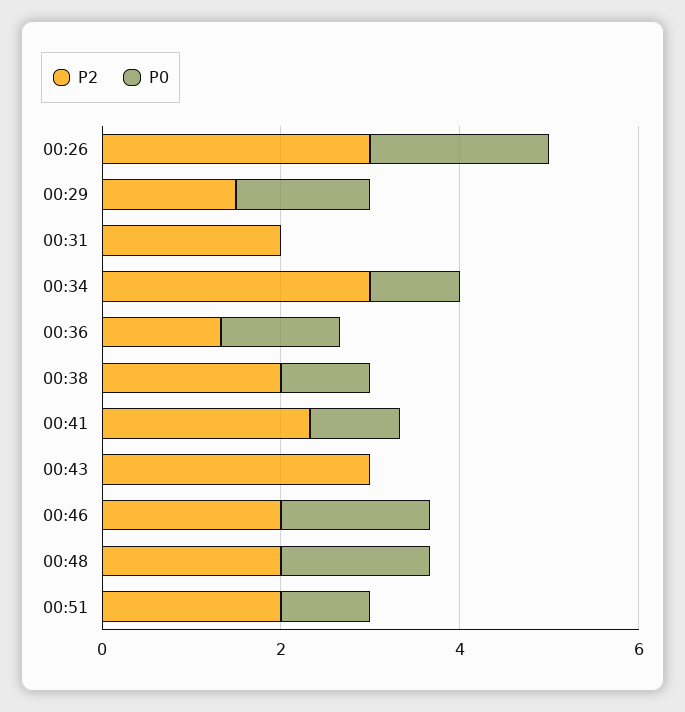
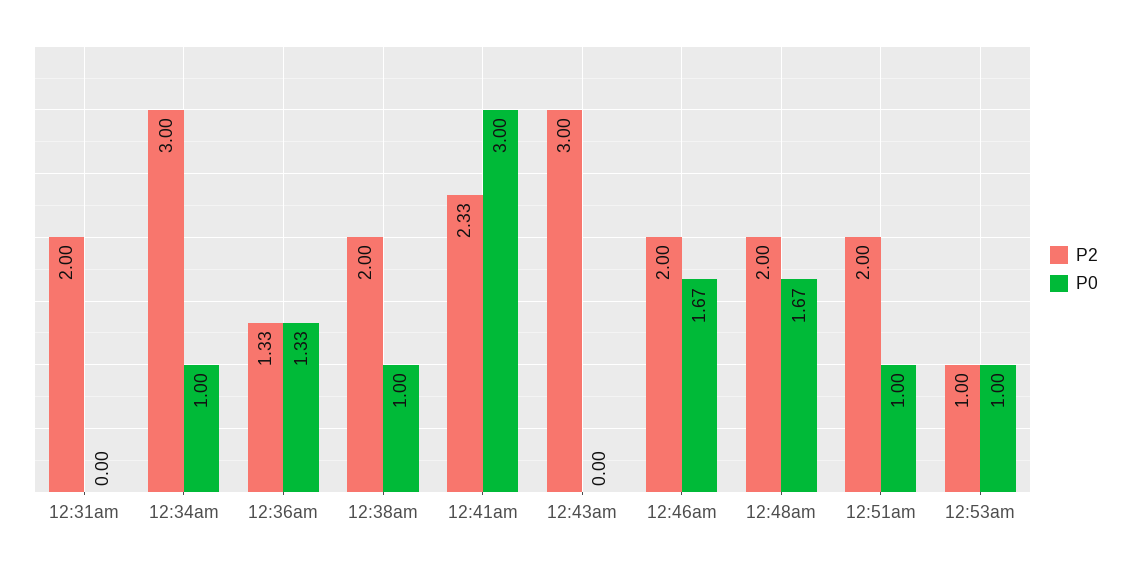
P2, 00:26: 3 -> none
P0, 00:26: 2 -> none
P2, 00:29: 1.5 -> none
P0, 00:29: 1.5 -> none
P0, 00:41: 1 -> 3
P2, 12:53am: none -> 1
P0, 12:53am: none -> 1

